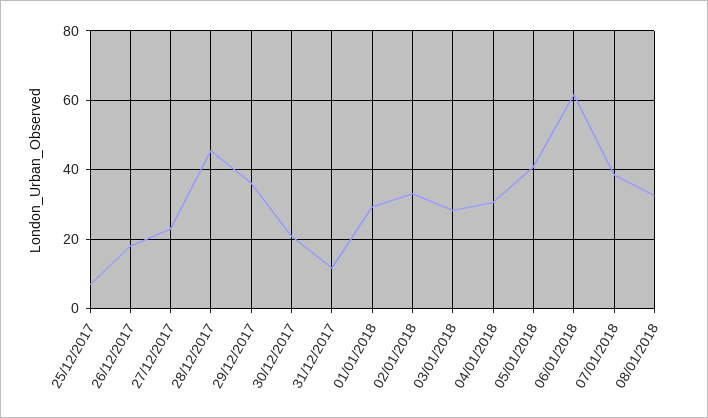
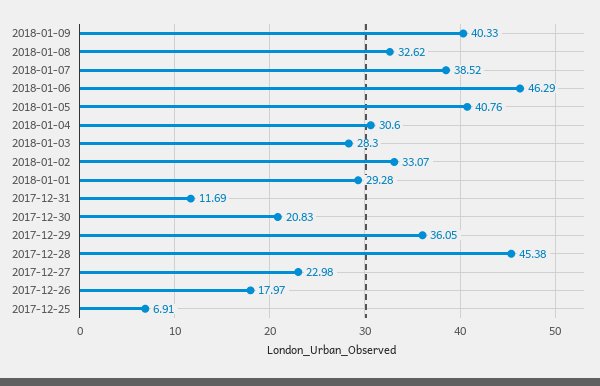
06/01/2018: 62 -> 46.29
2018-01-09: none -> 40.33

